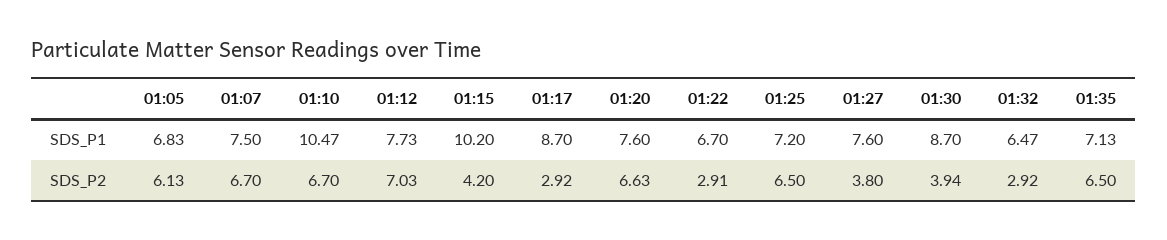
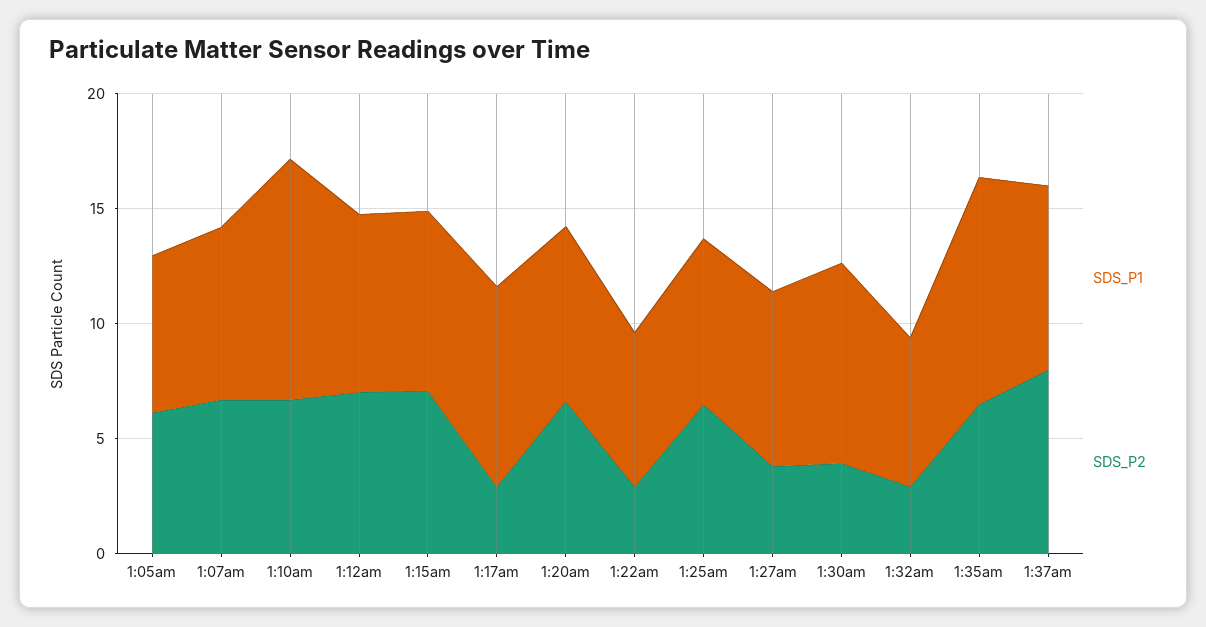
SDS_P1, 01:15: 10.2 -> 8
SDS_P1, 01:35: 7.13 -> 10
SDS_P2, 01:15: 4.2 -> 7
SDS_P1, 1:37am: none -> 8
SDS_P2, 1:37am: none -> 8

